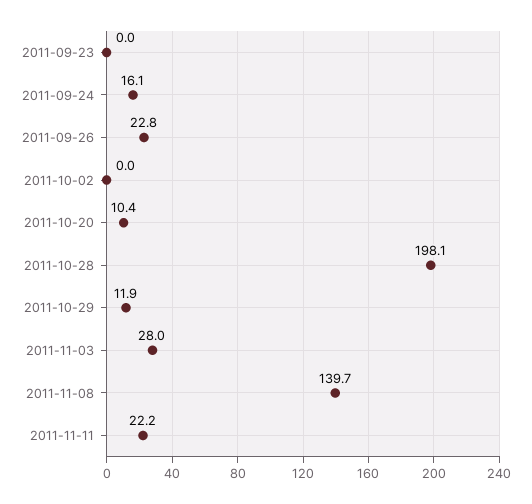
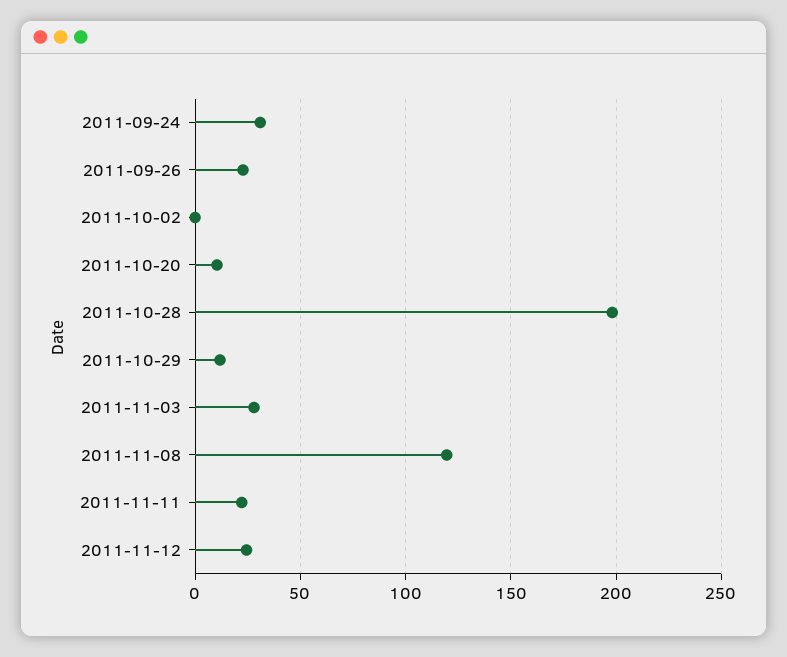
2011-09-23: 0 -> none
2011-09-24: 16.1 -> 30
2011-11-08: 139.7 -> 120
2011-11-12: none -> 25

